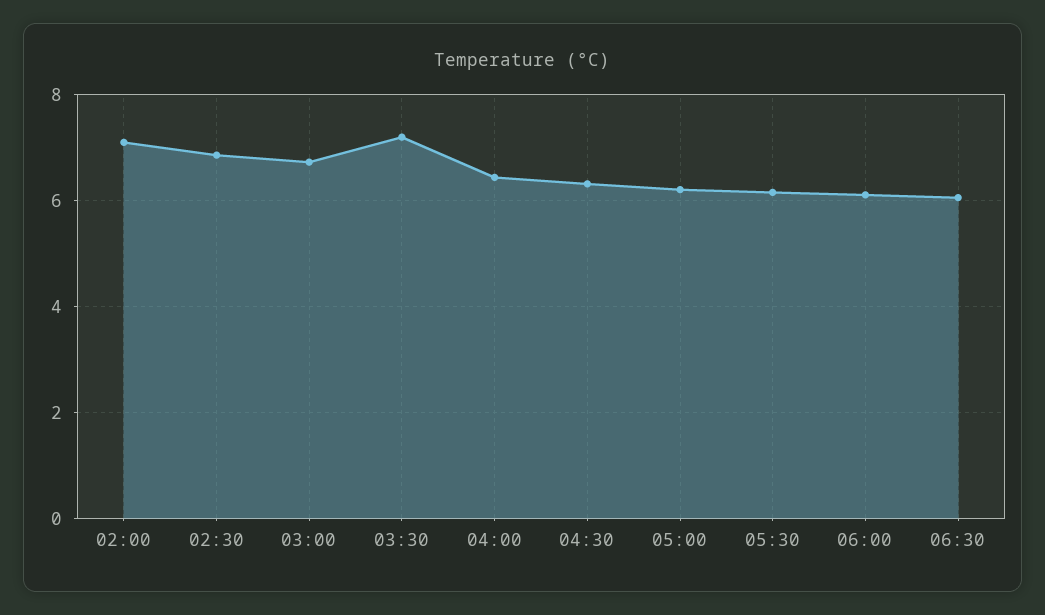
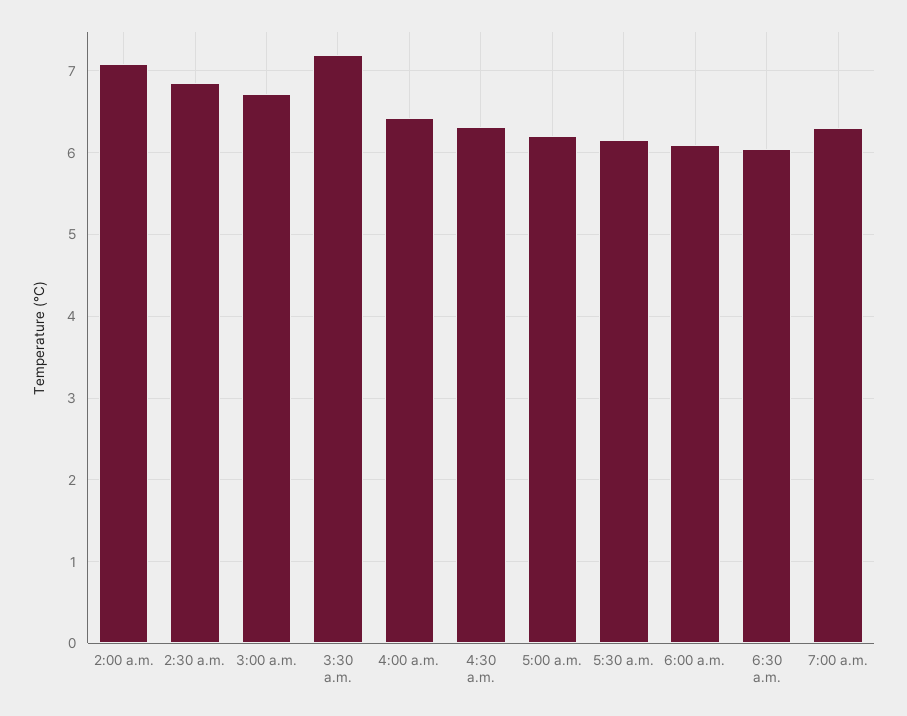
7:00 a.m.: none -> 6.3

